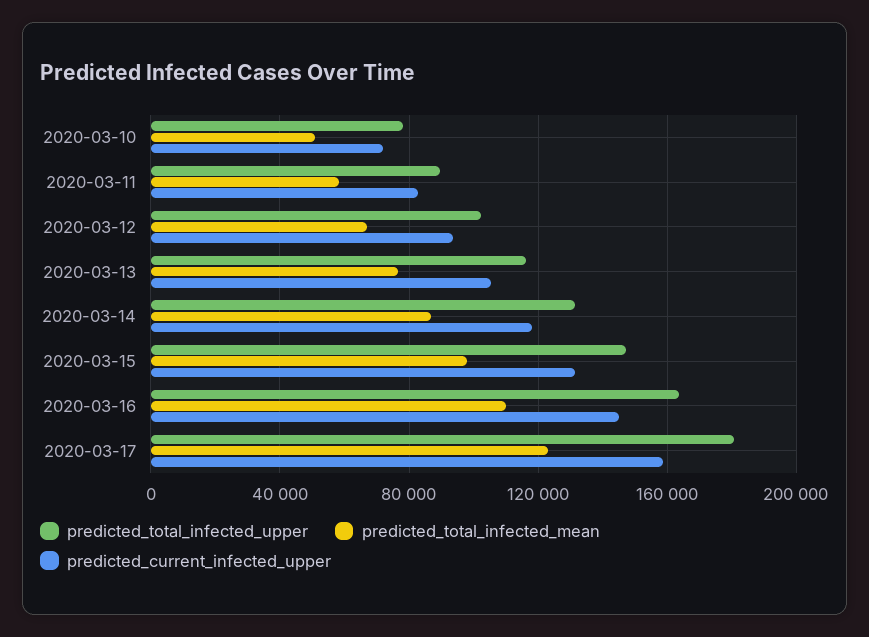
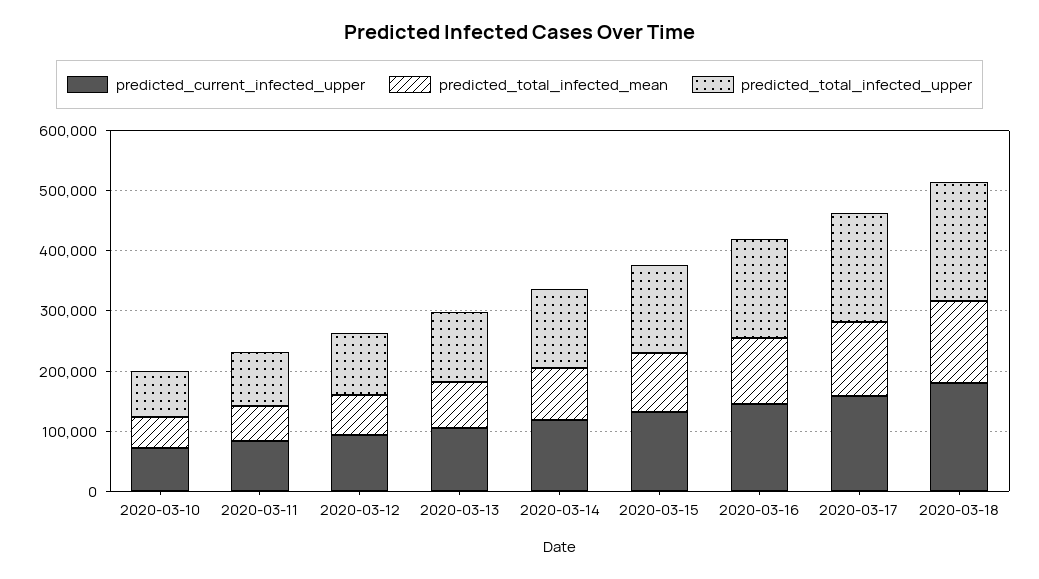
predicted_current_infected_upper, 2020-03-18: none -> 180000
predicted_total_infected_mean, 2020-03-18: none -> 140000
predicted_total_infected_upper, 2020-03-18: none -> 200000

